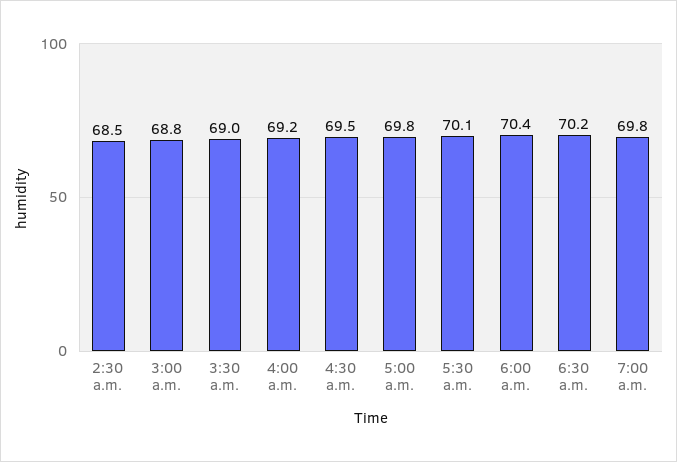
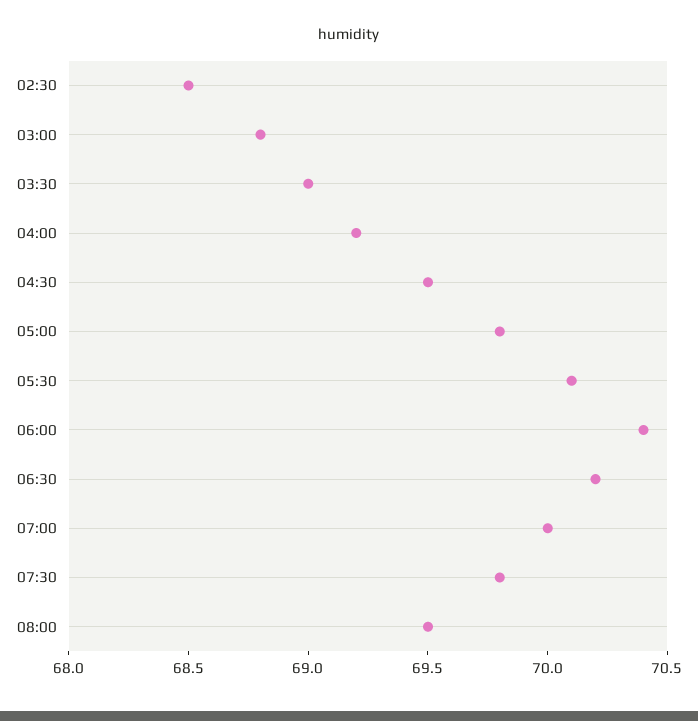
7:00 a.m.: 69.8 -> 70
07:30: none -> 69.8
08:00: none -> 69.5

